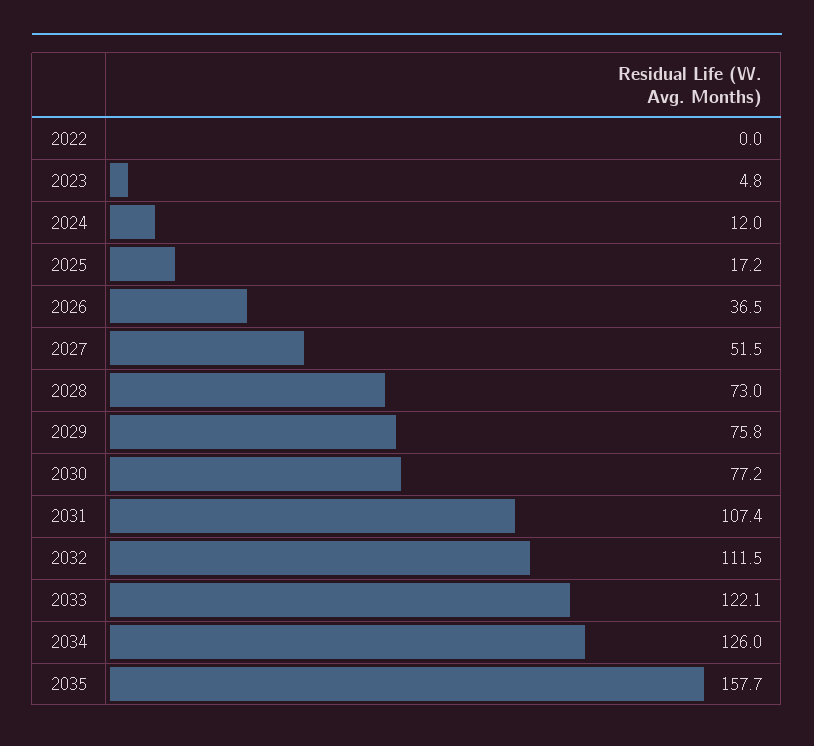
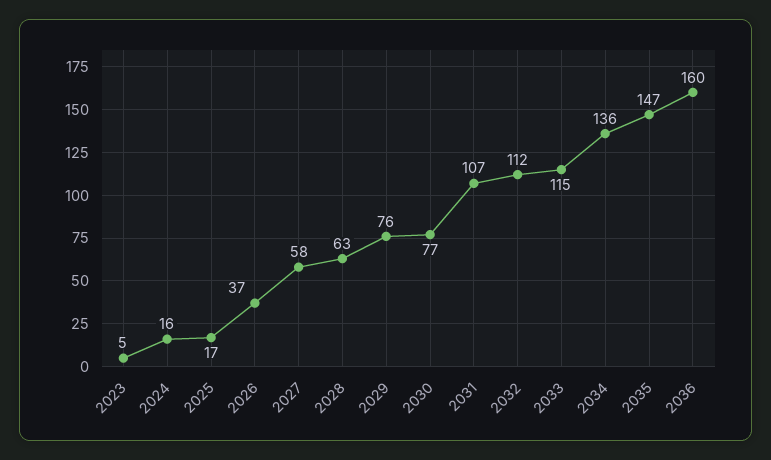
2022: 0 -> none
2024: 12 -> 16
2027: 51.5 -> 58
2028: 73 -> 63
2033: 122.1 -> 115
2034: 126 -> 136
2035: 157.7 -> 147
2036: none -> 160

